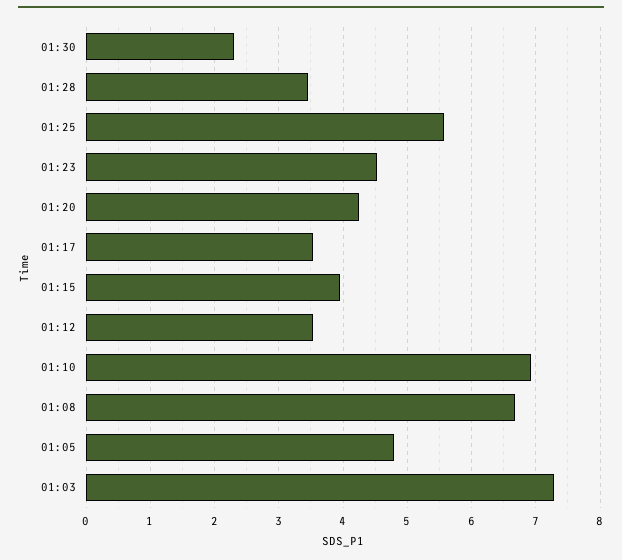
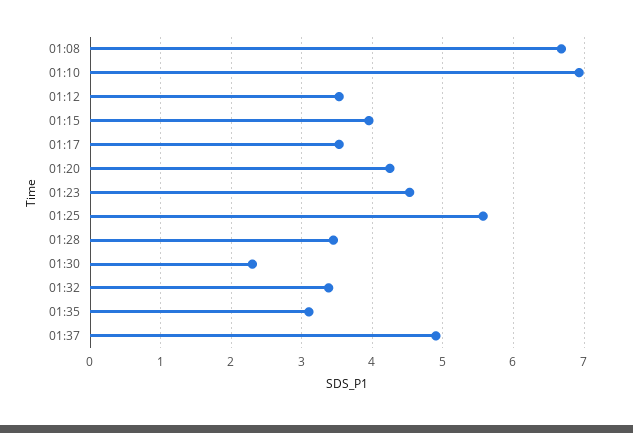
01:05: 4.8 -> none
01:03: 7.3 -> none
01:32: none -> 3.4
01:35: none -> 3.1
01:37: none -> 4.9

